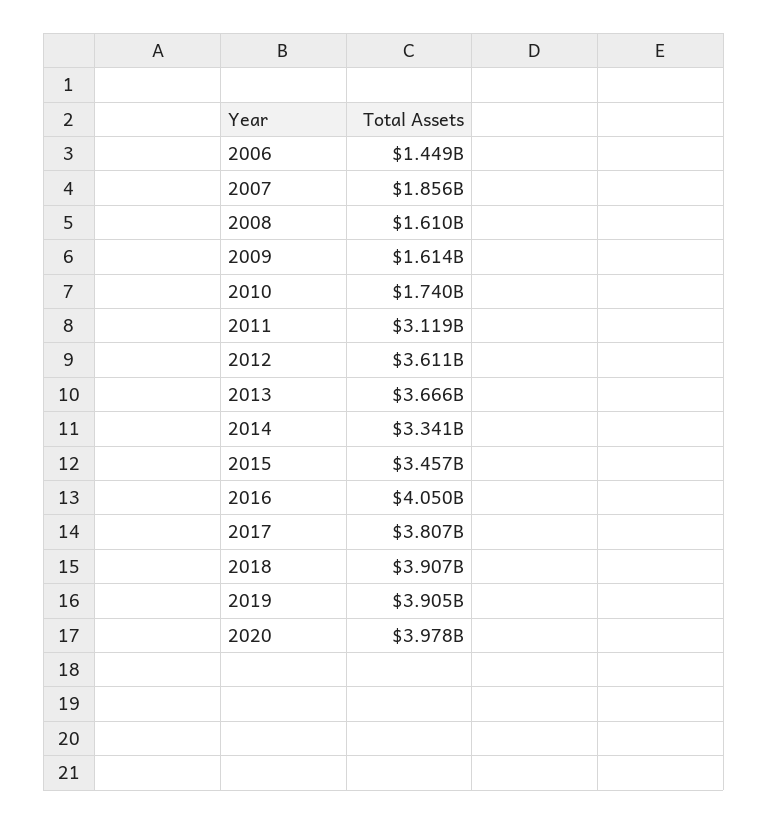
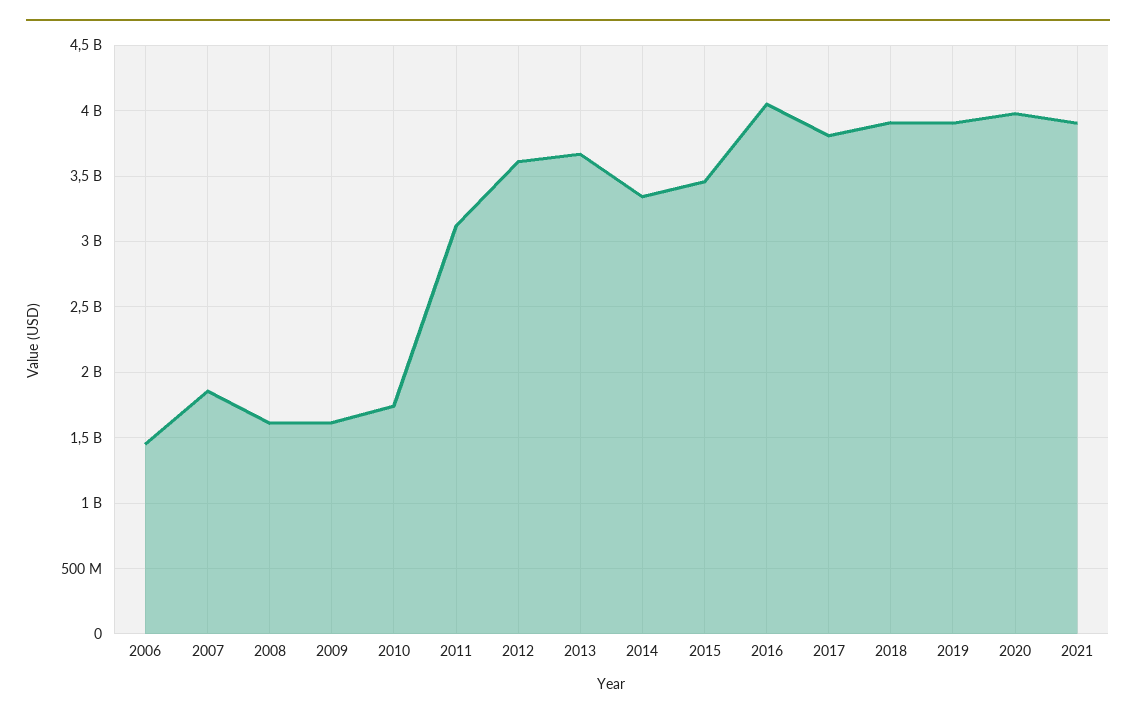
2021: none -> 3900000000

